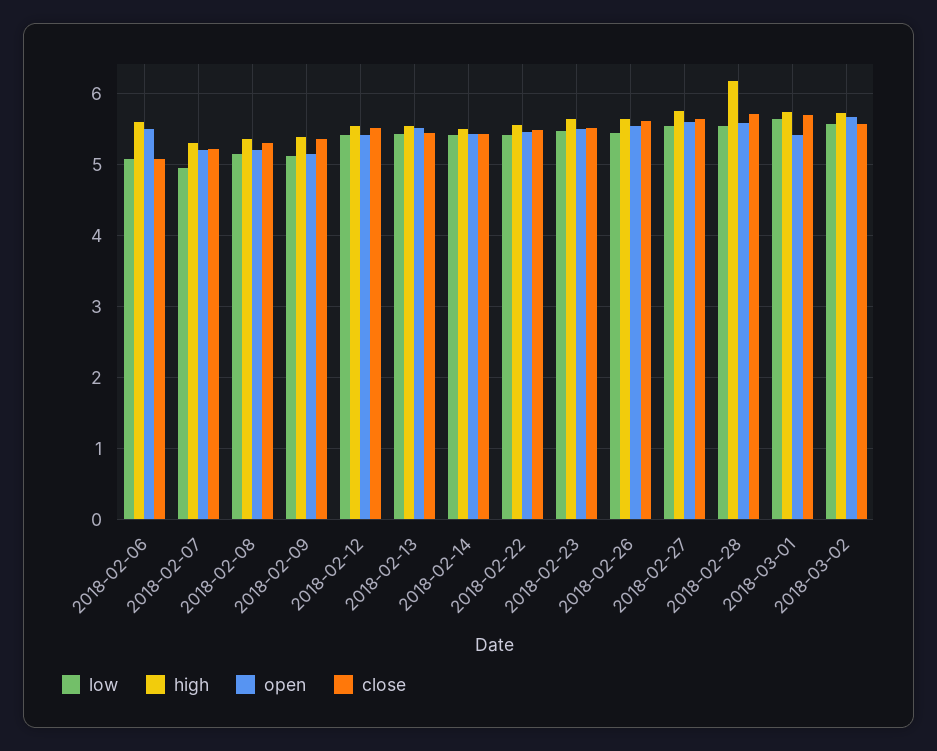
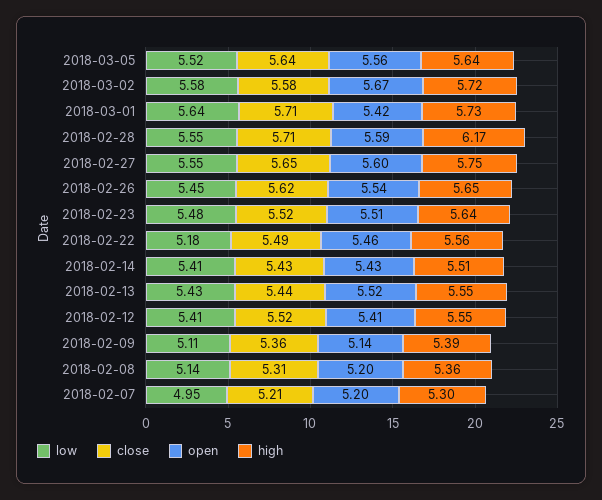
low, 2018-02-06: 5.1 -> none
high, 2018-02-06: 5.6 -> none
open, 2018-02-06: 5.5 -> none
close, 2018-02-06: 5.1 -> none
low, 2018-02-22: 5.4 -> 5.18
low, 2018-03-05: none -> 5.52
close, 2018-03-05: none -> 5.64
open, 2018-03-05: none -> 5.56
high, 2018-03-05: none -> 5.64

